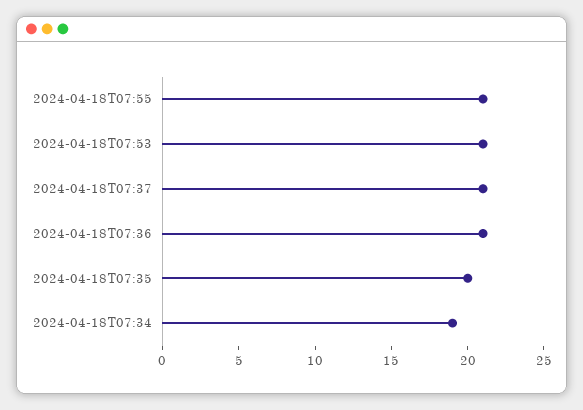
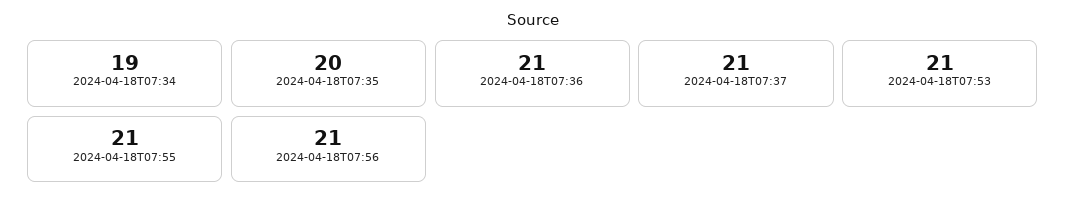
2024-04-18T07:56: none -> 21

